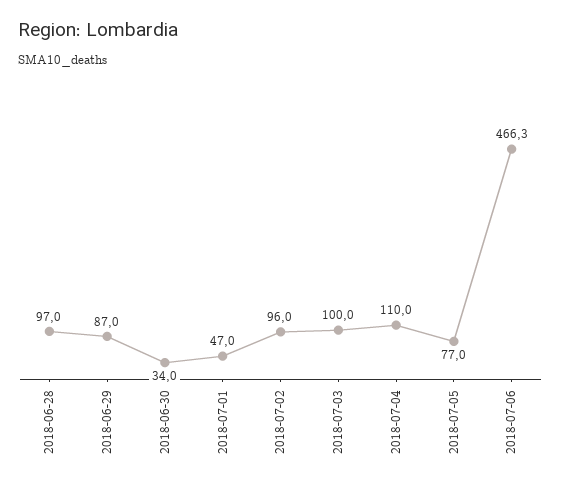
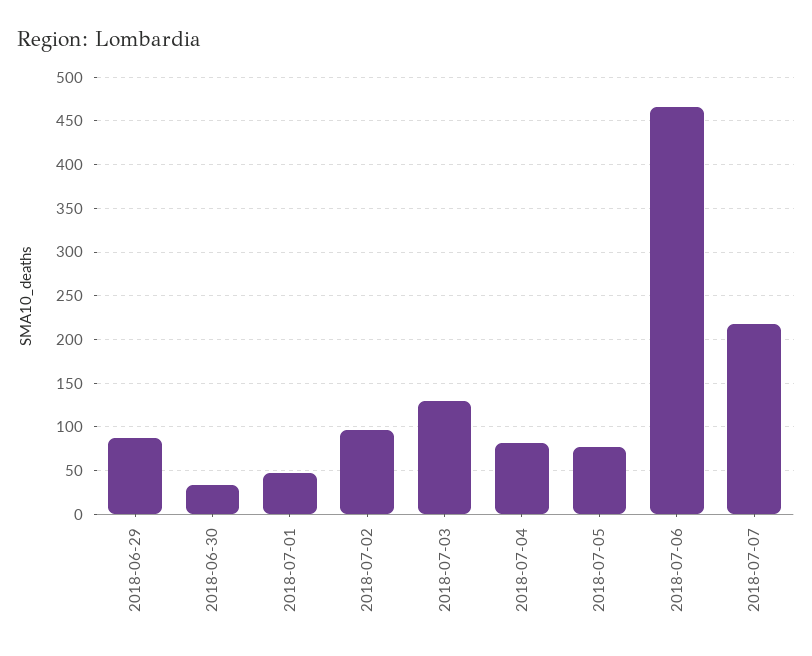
2018-06-28: 97 -> none
2018-07-03: 100 -> 130
2018-07-04: 110 -> 80
2018-07-07: none -> 220

